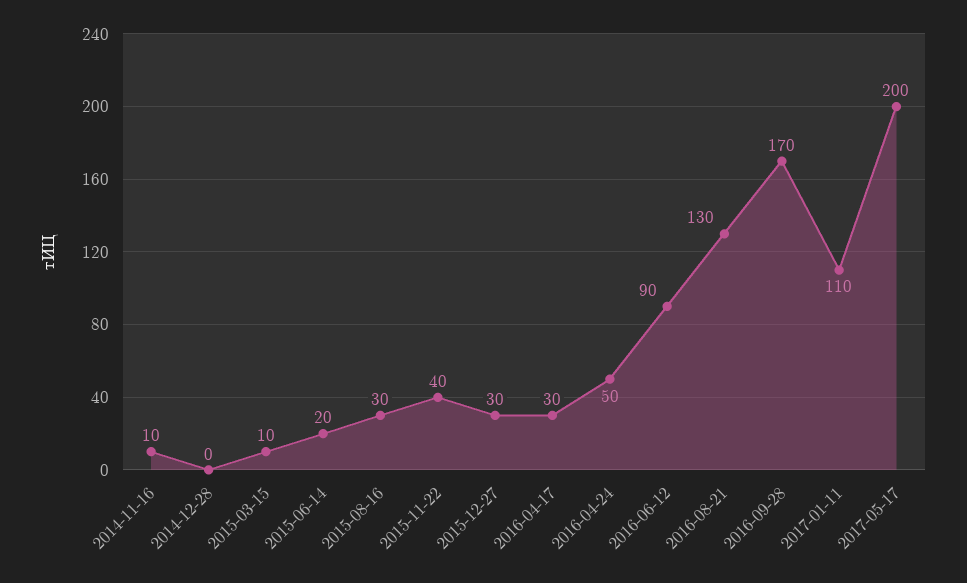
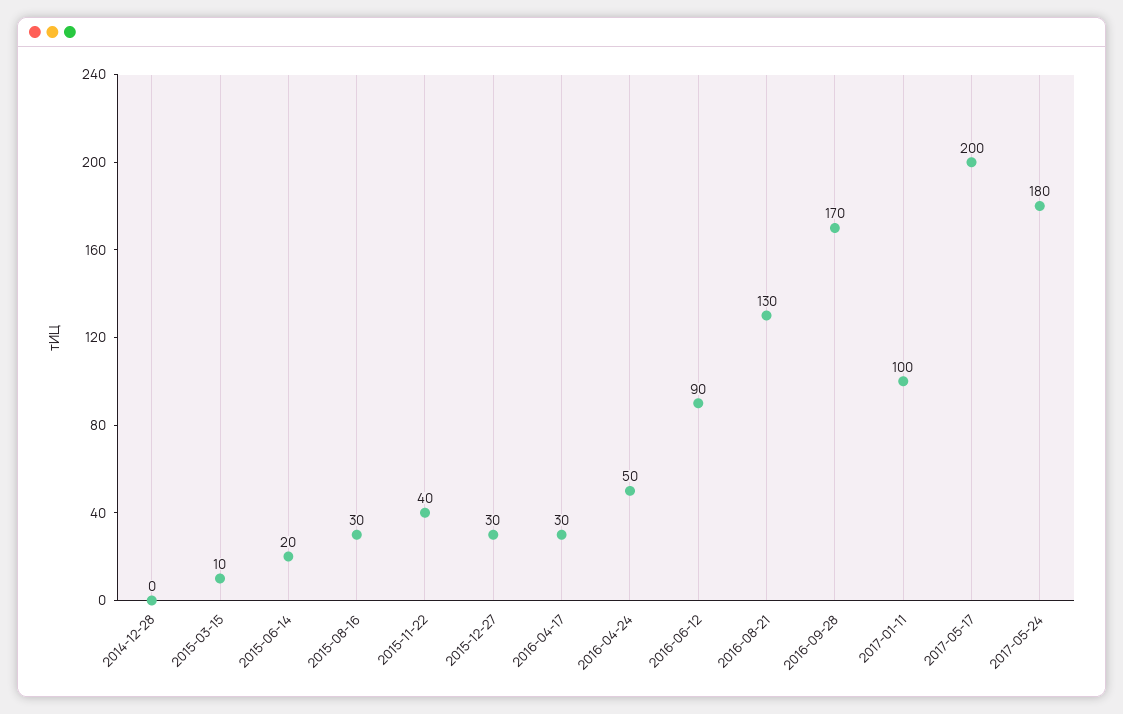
2014-11-16: 10 -> none
2017-01-11: 110 -> 100
2017-05-24: none -> 180

